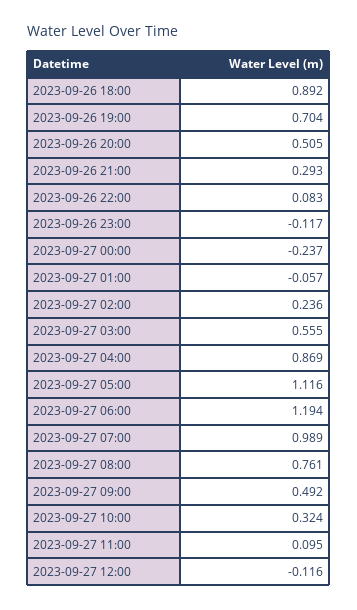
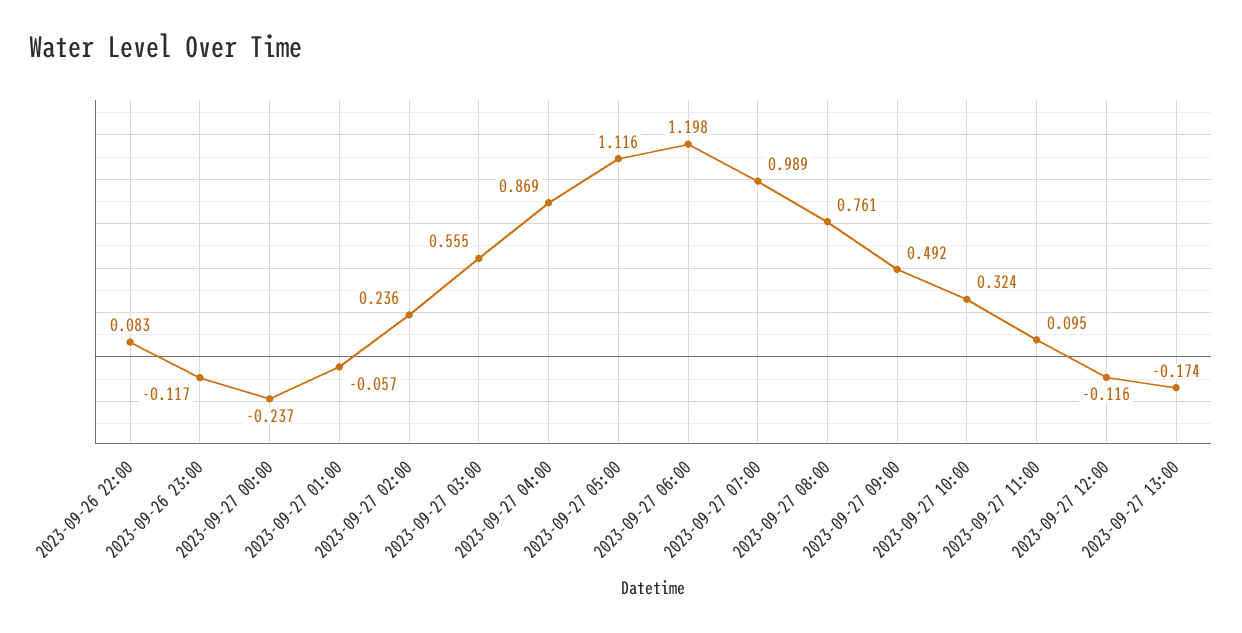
2023-09-26 18:00: 0.892 -> none
2023-09-26 19:00: 0.704 -> none
2023-09-26 20:00: 0.505 -> none
2023-09-26 21:00: 0.293 -> none
2023-09-27 06:00: 1.194 -> 1.198
2023-09-27 13:00: none -> -0.174

